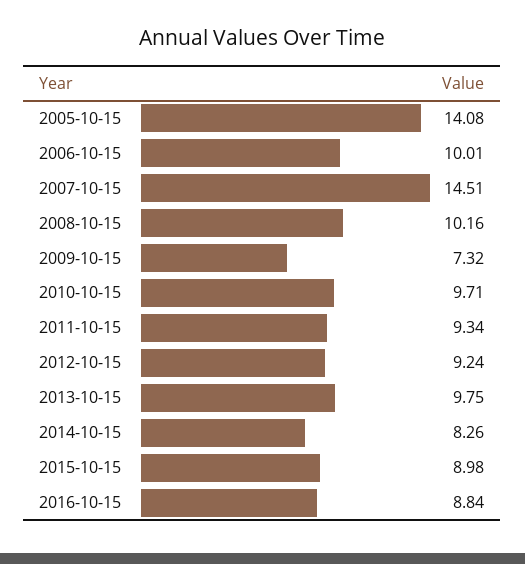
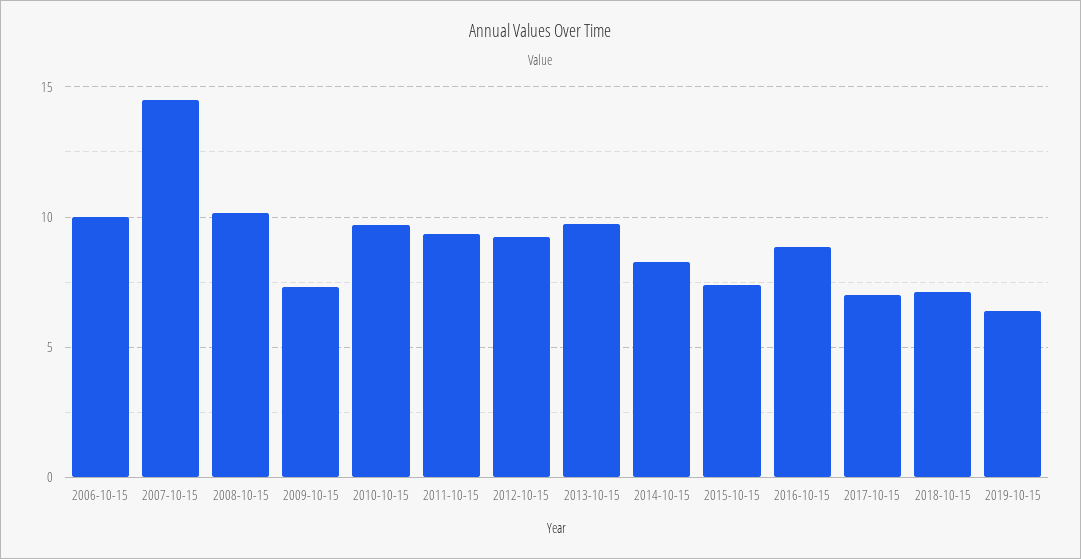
2005-10-15: 14.08 -> none
2015-10-15: 8.98 -> 7.5
2017-10-15: none -> 7
2018-10-15: none -> 7
2019-10-15: none -> 6.5

